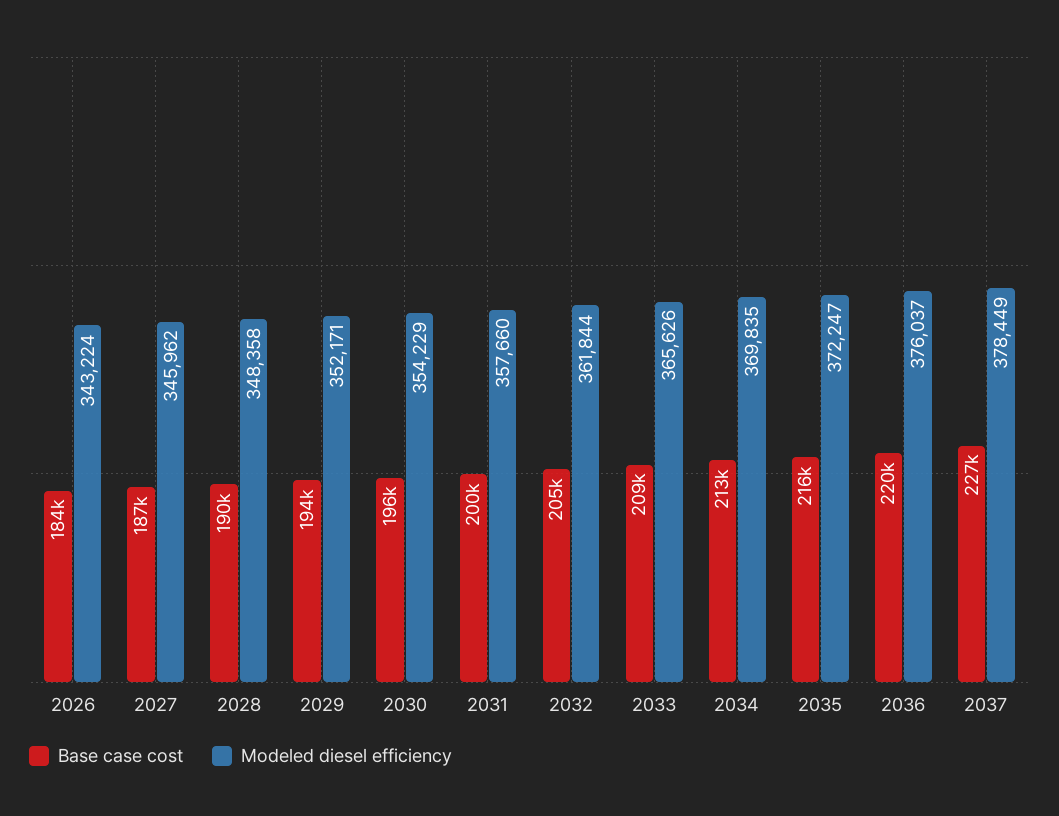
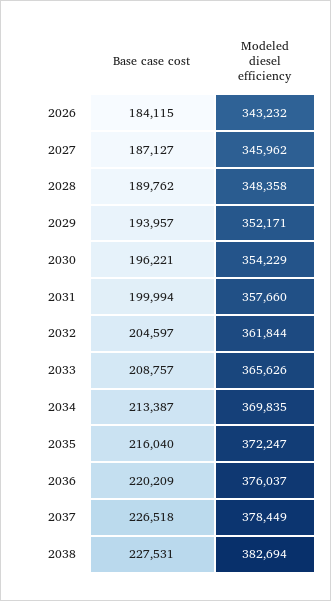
Modeled diesel efficiency, 2026: 343224 -> 343232
Base case cost, 2038: none -> 227531
Modeled diesel efficiency, 2038: none -> 382694

